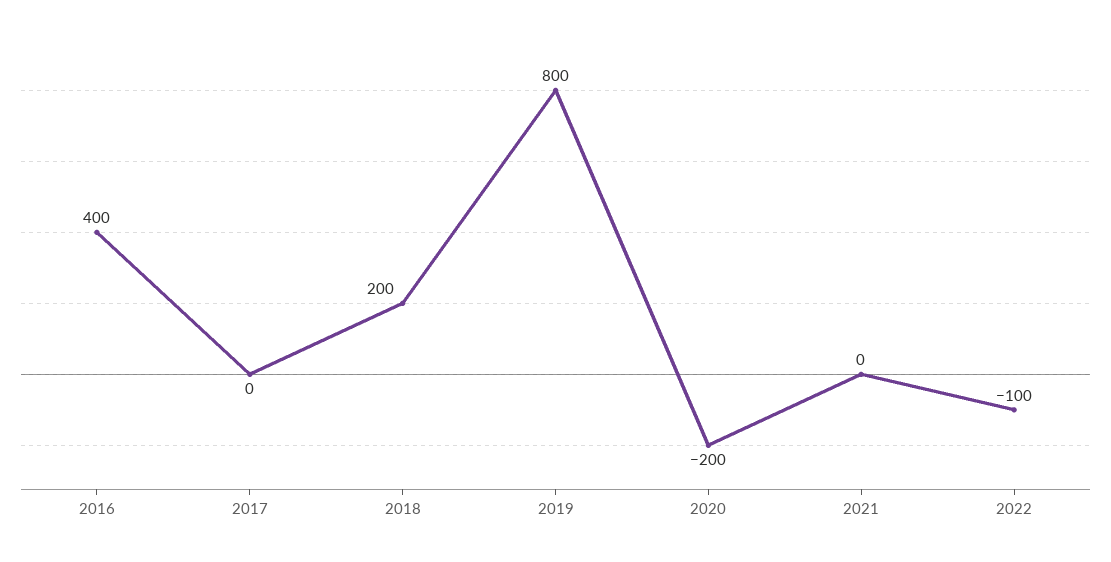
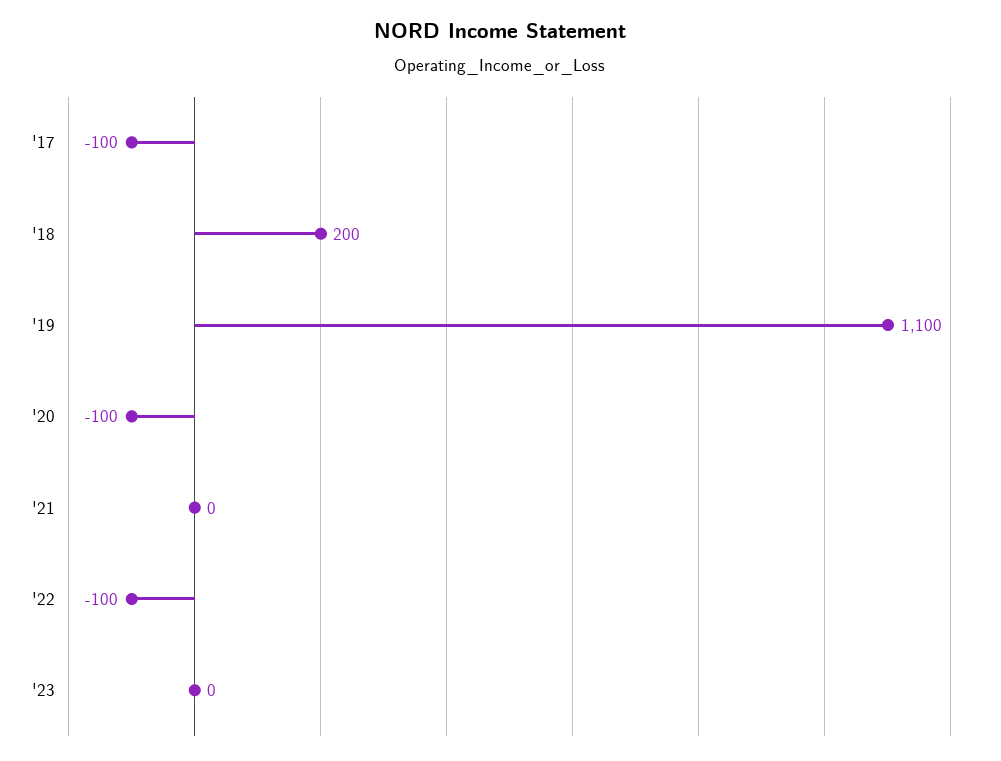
2016: 400 -> none
2017: 0 -> -100
2019: 800 -> 1100
2020: -200 -> -100
'23: none -> 0

